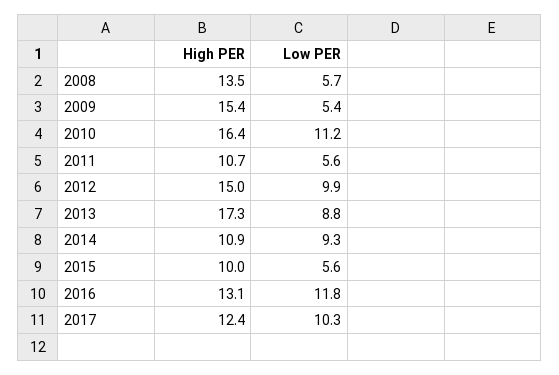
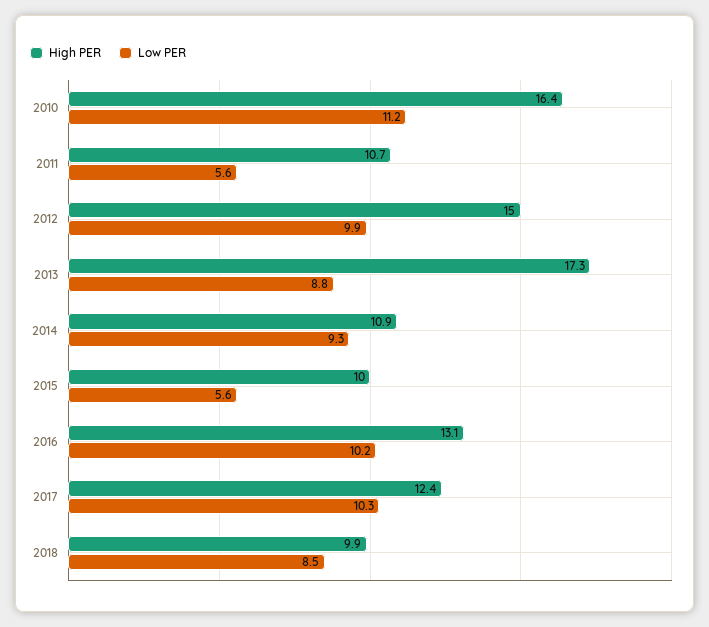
High PER, 2008: 13.5 -> none
Low PER, 2008: 5.7 -> none
High PER, 2009: 15.4 -> none
Low PER, 2009: 5.4 -> none
Low PER, 2016: 11.8 -> 10.2
High PER, 2018: none -> 9.9
Low PER, 2018: none -> 8.5

